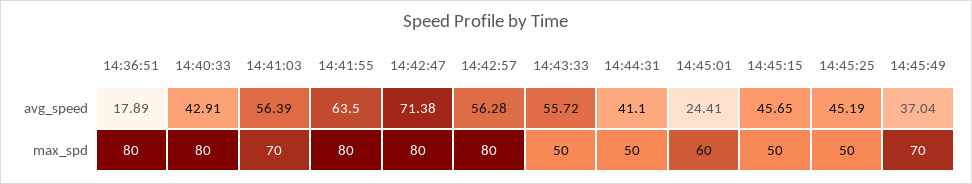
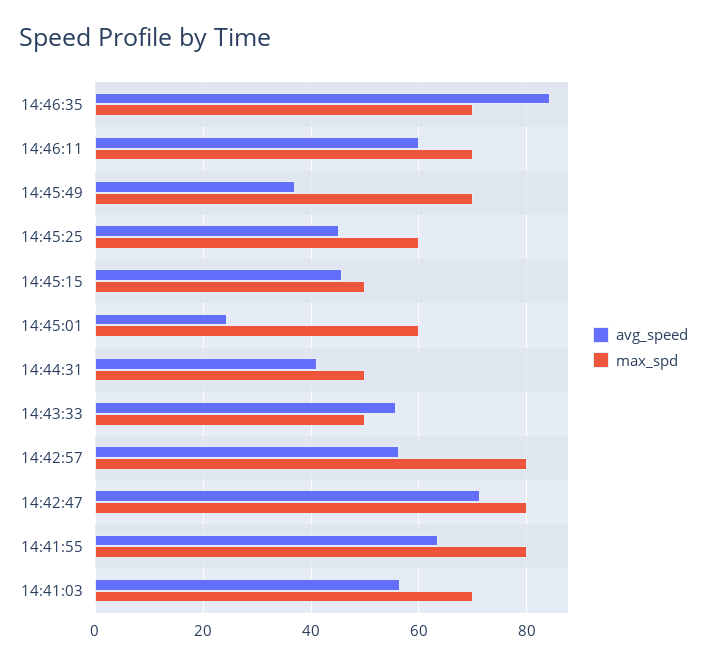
avg_speed, 14:36:51: 17.89 -> none
avg_speed, 14:40:33: 42.91 -> none
max_spd, 14:36:51: 80 -> none
max_spd, 14:40:33: 80 -> none
max_spd, 14:45:25: 50 -> 60
avg_speed, 14:46:35: none -> 84
max_spd, 14:46:35: none -> 70
avg_speed, 14:46:11: none -> 60
max_spd, 14:46:11: none -> 70

